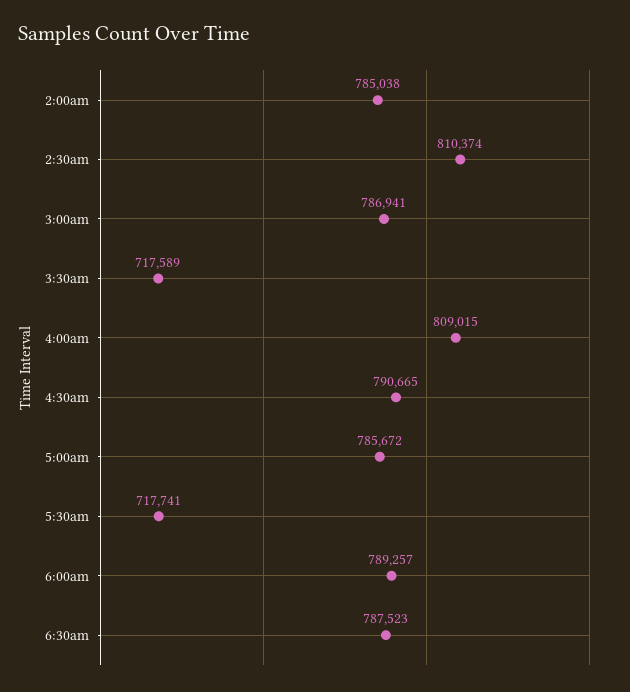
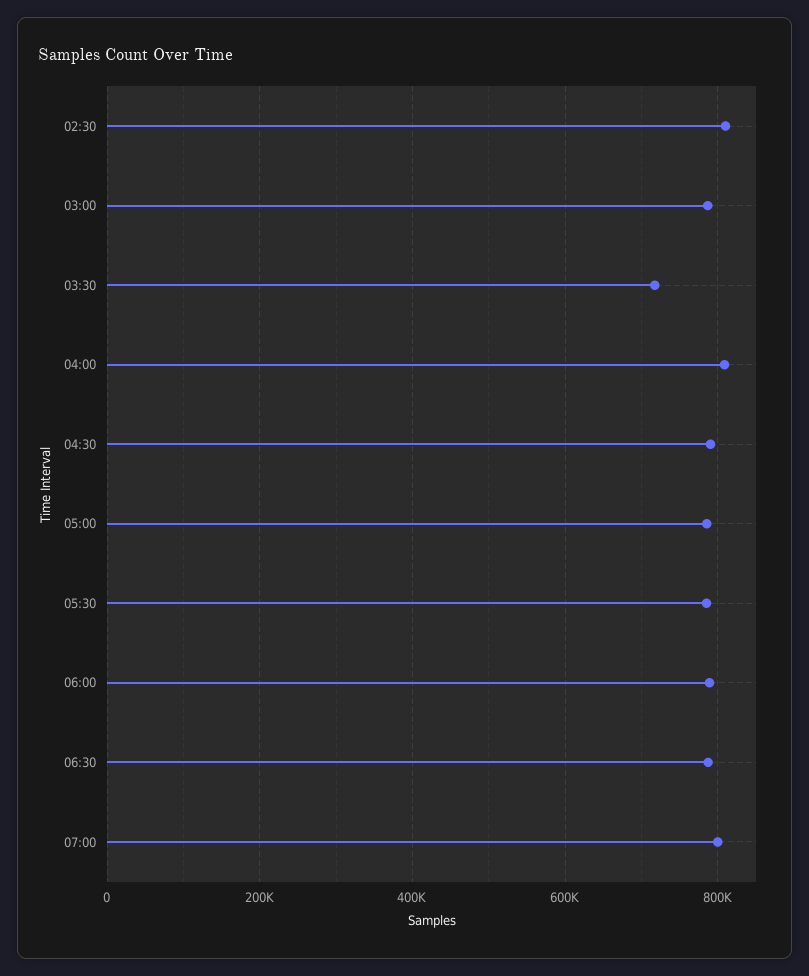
2:00am: 785038 -> none
5:30am: 717741 -> 780000
07:00: none -> 800000

